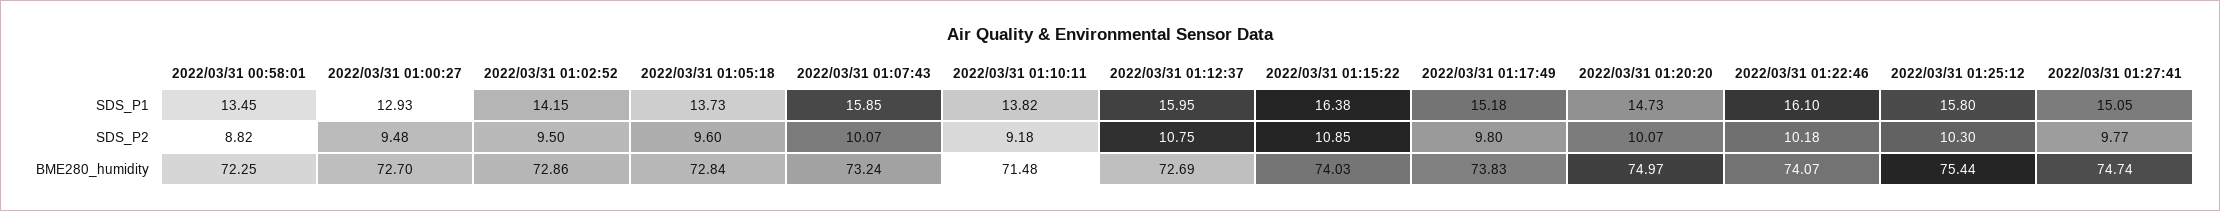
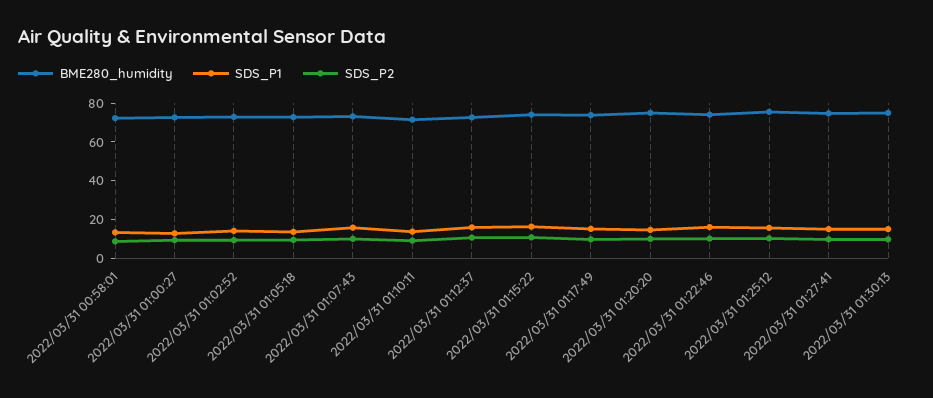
BME280_humidity, 2022/03/31 01:30:13: none -> 75
SDS_P1, 2022/03/31 01:30:13: none -> 15
SDS_P2, 2022/03/31 01:30:13: none -> 10

